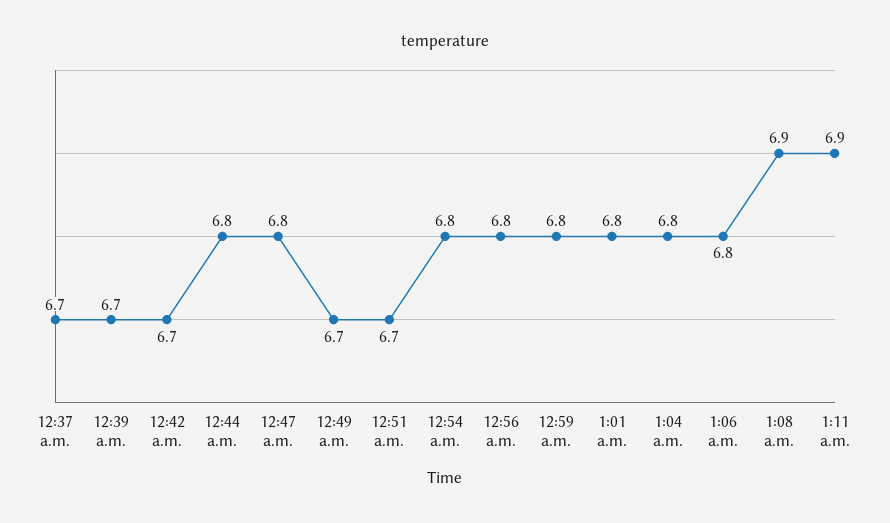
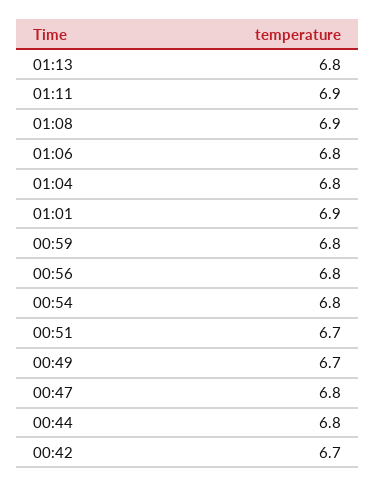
12:37 a.m.: 6.7 -> none
12:39 a.m.: 6.7 -> none
1:01 a.m.: 6.8 -> 6.9
01:13: none -> 6.8

